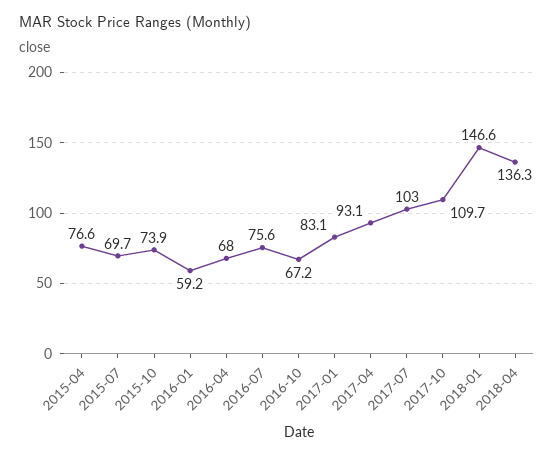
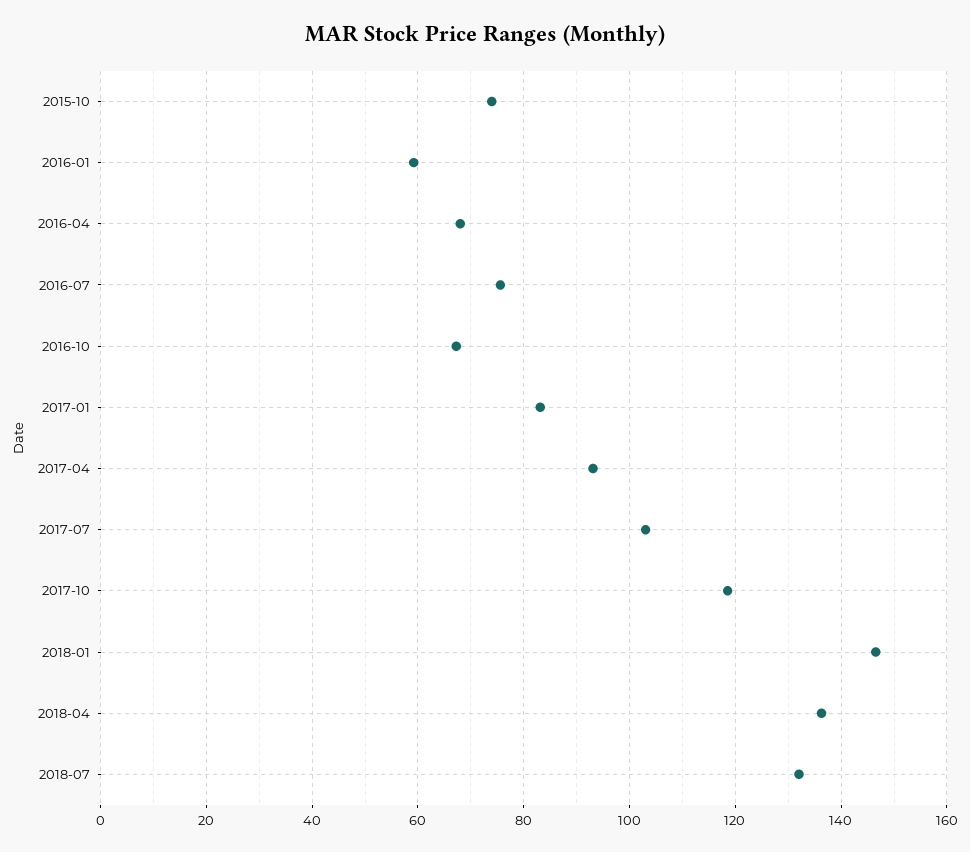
2015-04: 76.6 -> none
2015-07: 69.7 -> none
2017-10: 109.7 -> 118
2018-07: none -> 132

